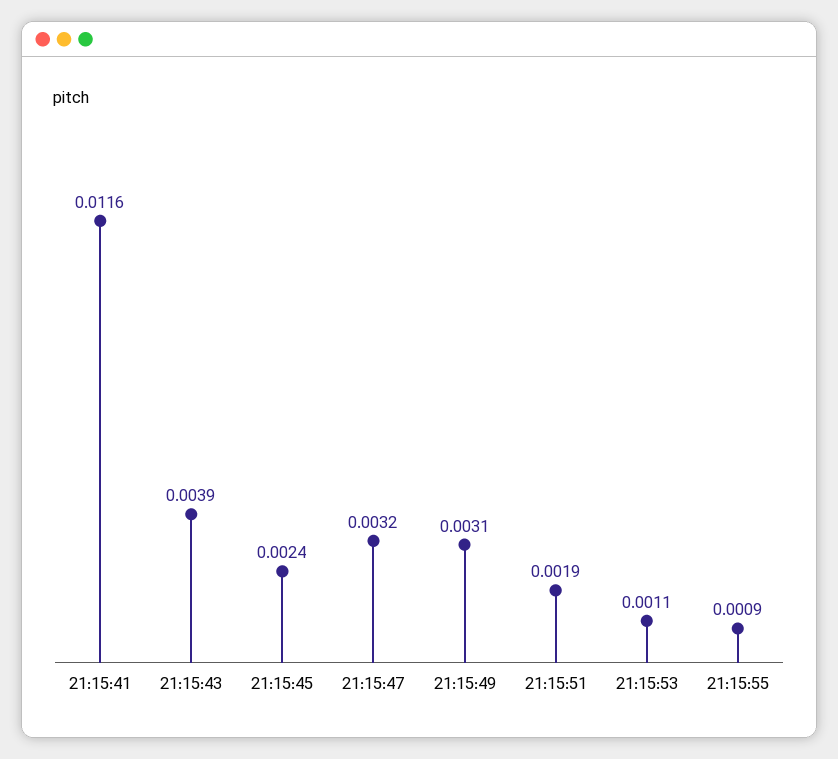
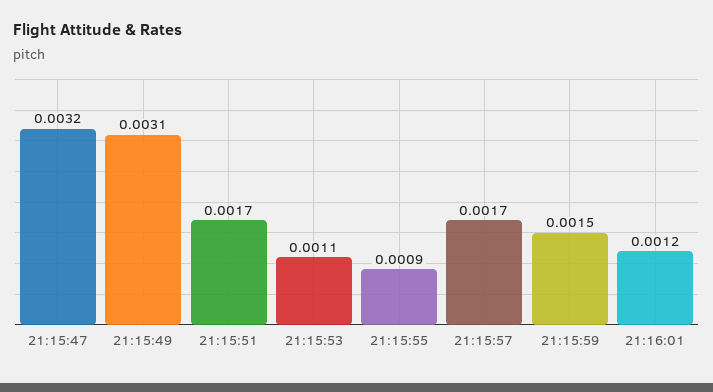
21:15:41: 0.0116 -> none
21:15:43: 0.0039 -> none
21:15:45: 0.0024 -> none
21:15:51: 0.0019 -> 0.0017
21:15:57: none -> 0.0017
21:15:59: none -> 0.0015
21:16:01: none -> 0.0012

